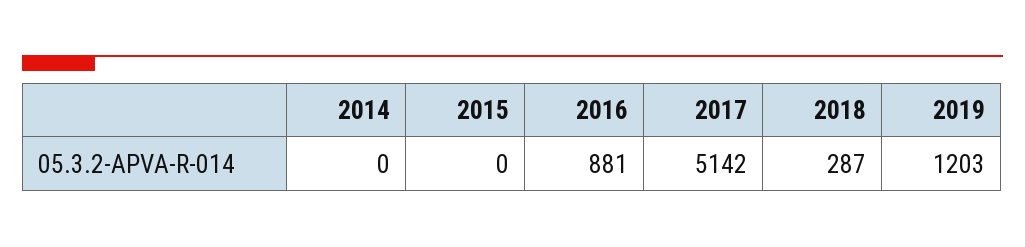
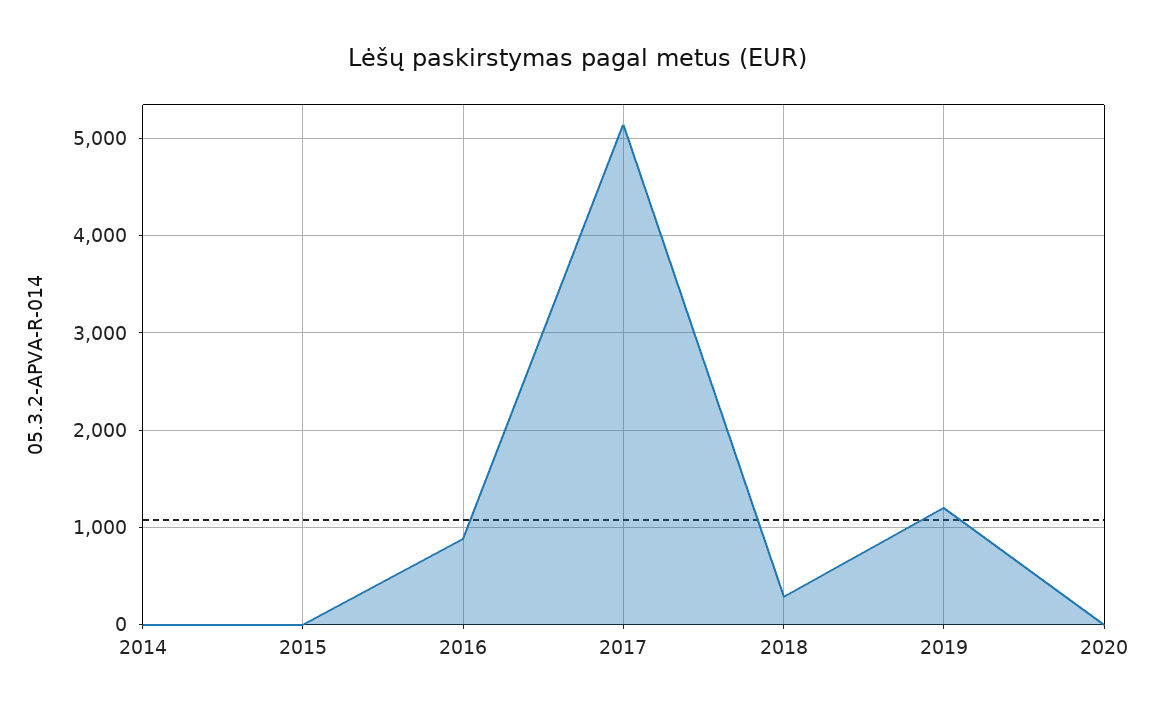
2020: none -> 0

